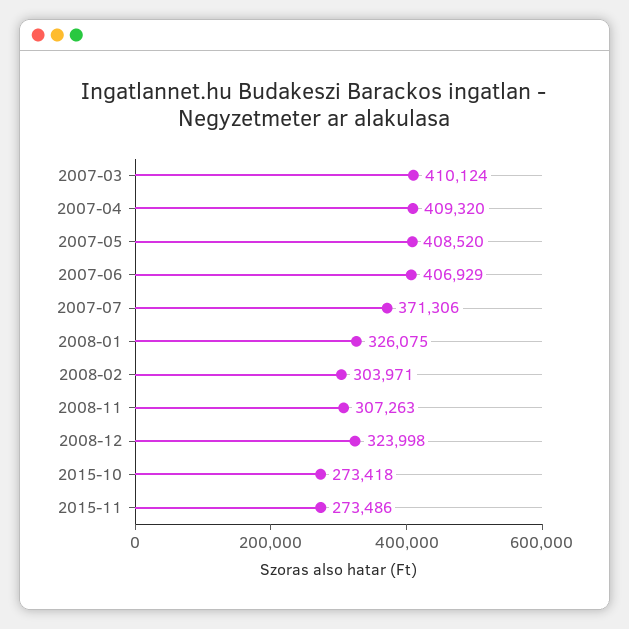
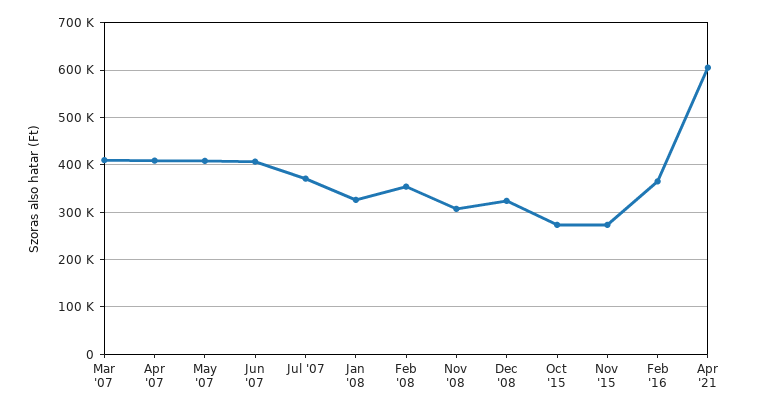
2008-02: 303971 -> 360000
Feb '16: none -> 360000
Apr '21: none -> 600000

